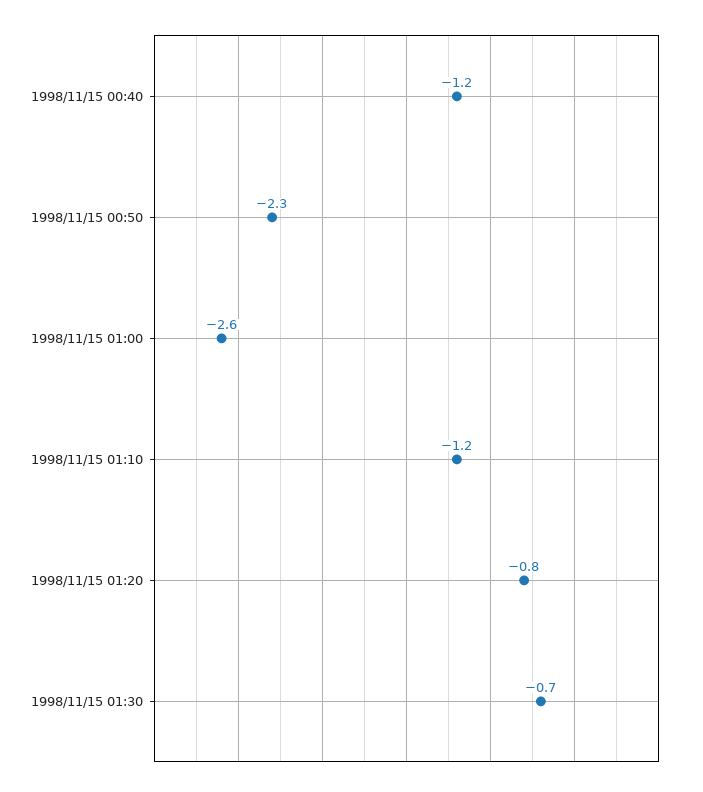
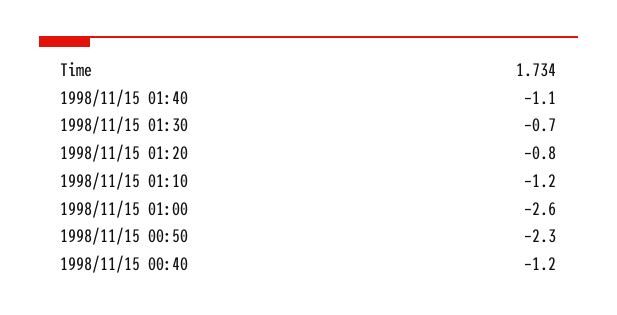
1998/11/15 01:40: none -> -1.1

